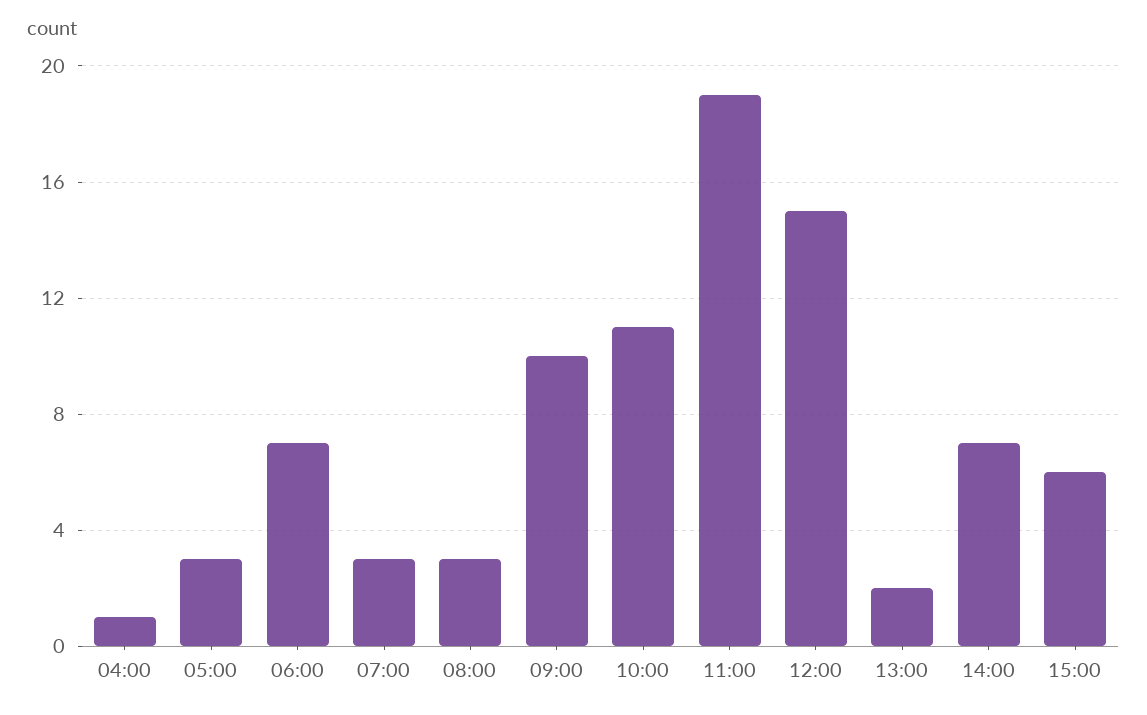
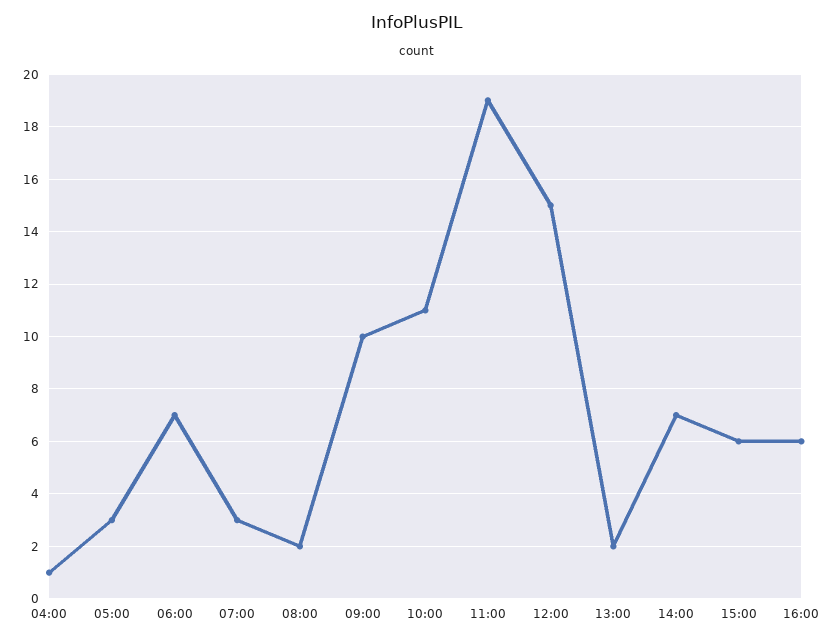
08:00: 3 -> 2
16:00: none -> 6

